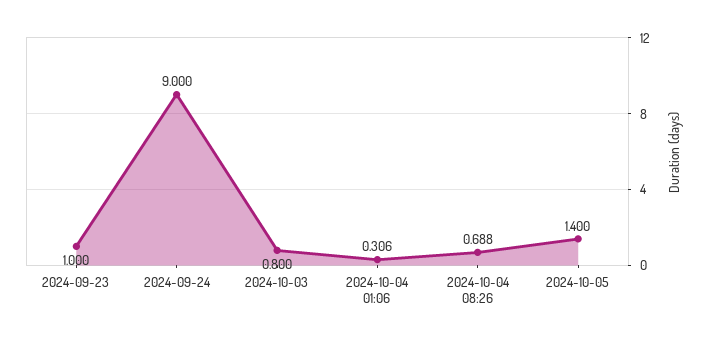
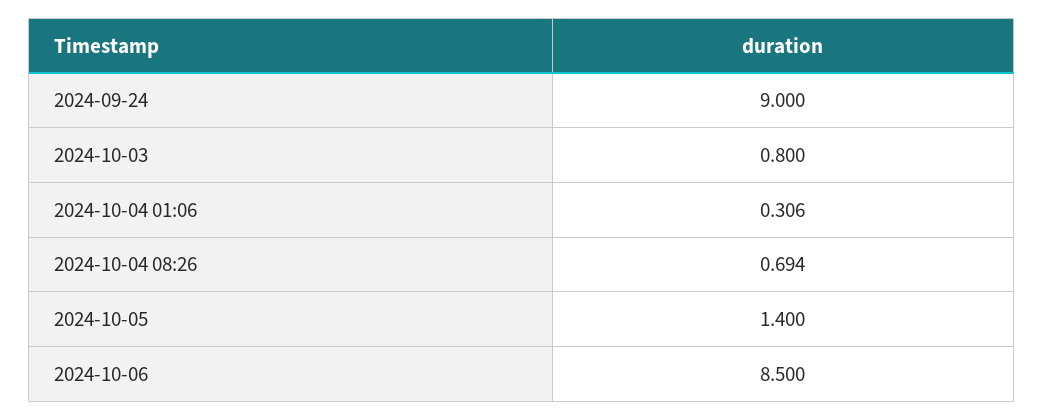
2024-09-23: 1 -> none
2024-10-04 08:26: 0.688 -> 0.694
2024-10-06: none -> 8.5

